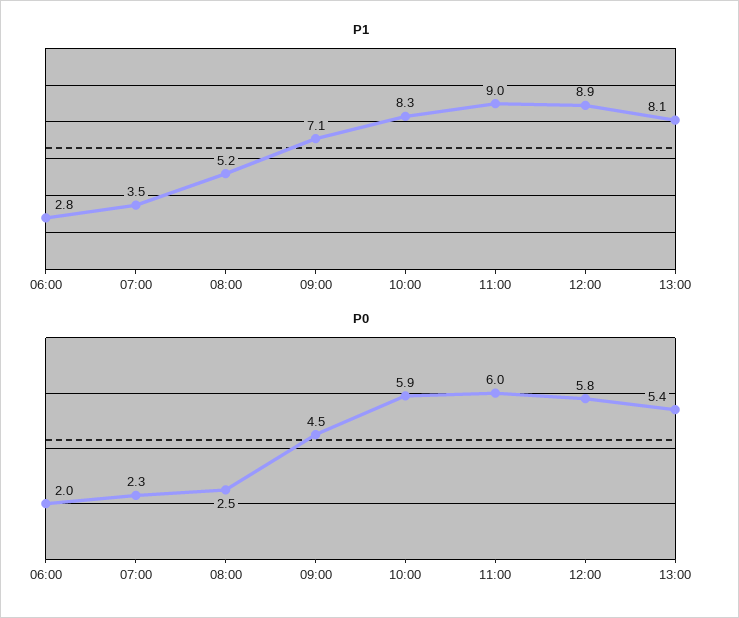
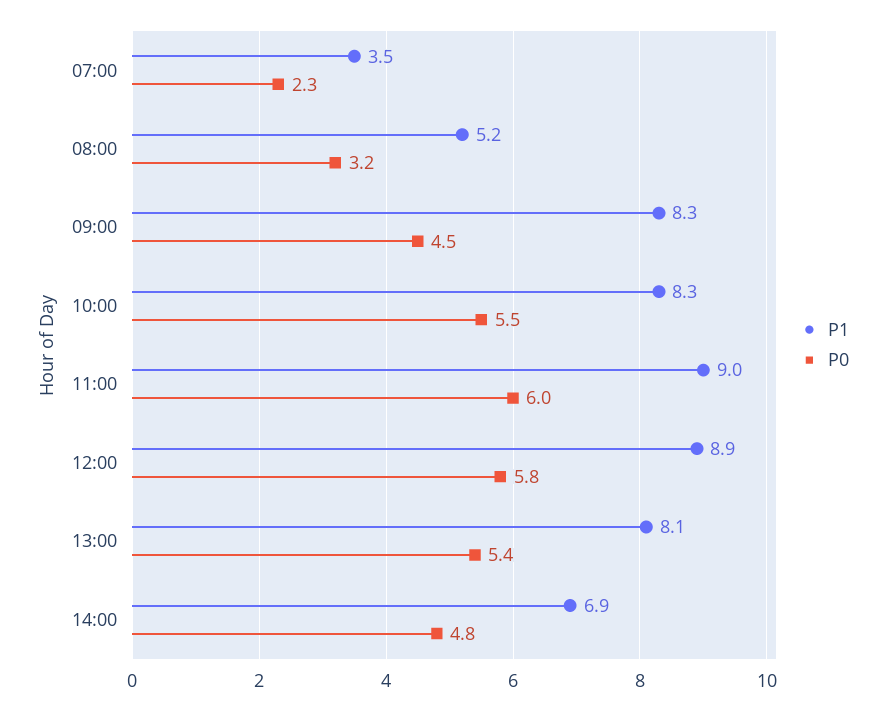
P1, 06:00: 2.8 -> none
P1, 09:00: 7.1 -> 8.3
P0, 06:00: 2 -> none
P0, 08:00: 2.5 -> 3.2
P0, 10:00: 5.9 -> 5.5
P1, 14:00: none -> 6.9
P0, 14:00: none -> 4.8

